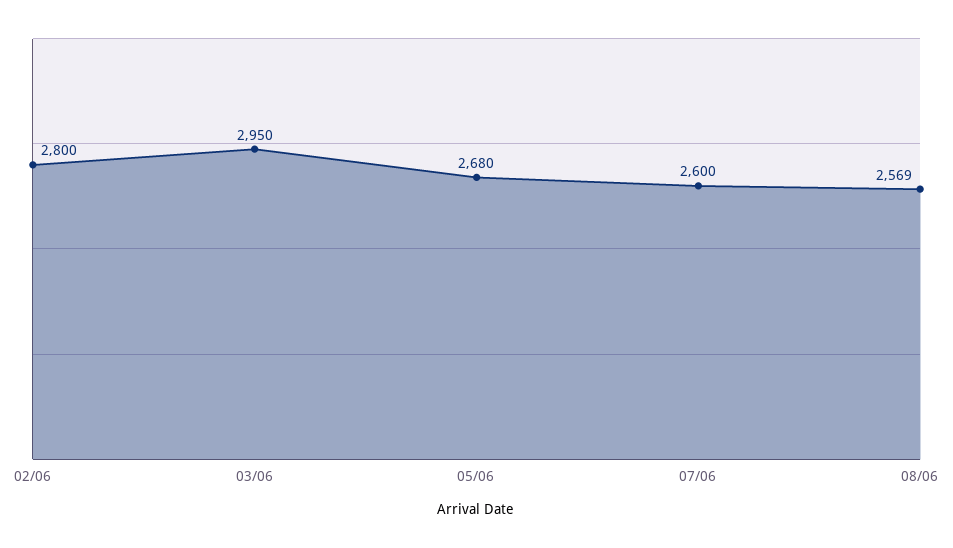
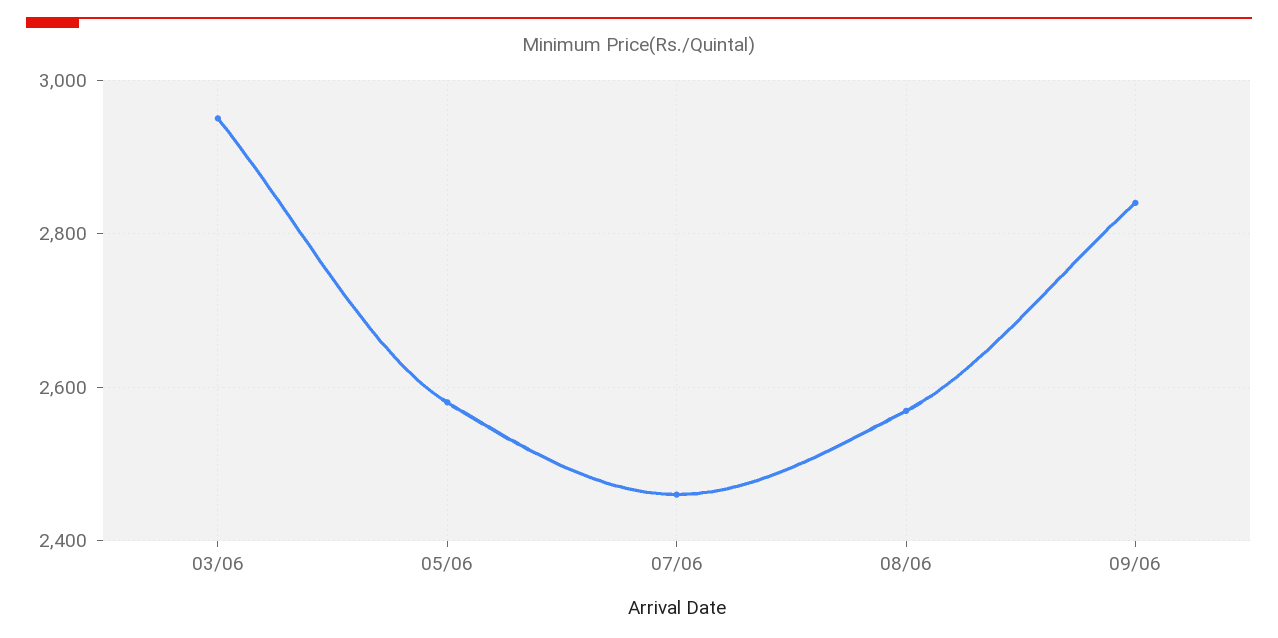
02/06: 2800 -> none
05/06: 2680 -> 2580
07/06: 2600 -> 2460
09/06: none -> 2840

